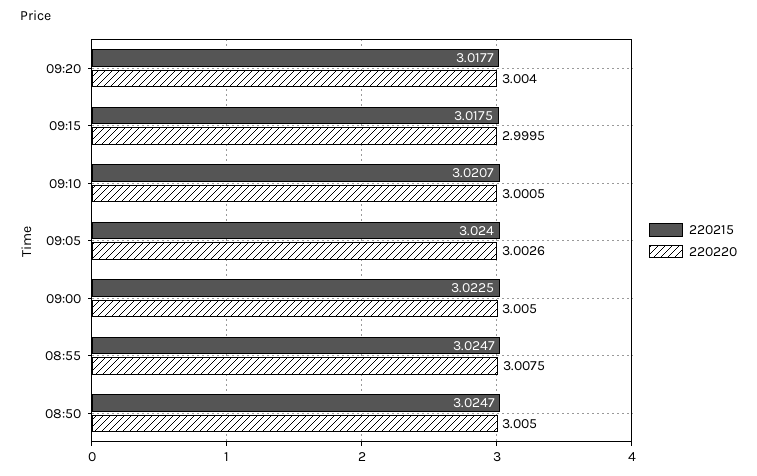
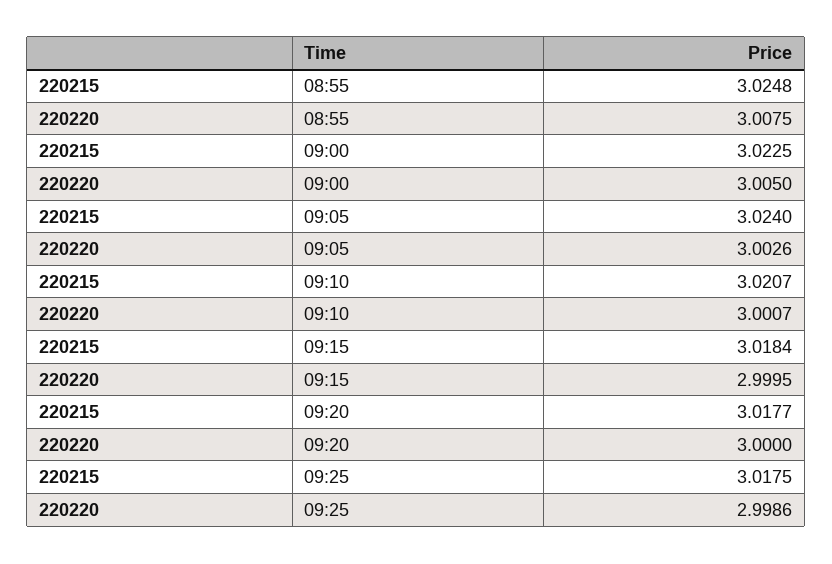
220220, 09:20: 3.004 -> 3
220215, 09:15: 3.0175 -> 3.0184
220220, 09:10: 3.0005 -> 3.0007
220215, 08:55: 3.0247 -> 3.0248
220215, 08:50: 3.0247 -> none
220220, 08:50: 3.005 -> none
220215, 09:25: none -> 3.0175
220220, 09:25: none -> 2.9986

